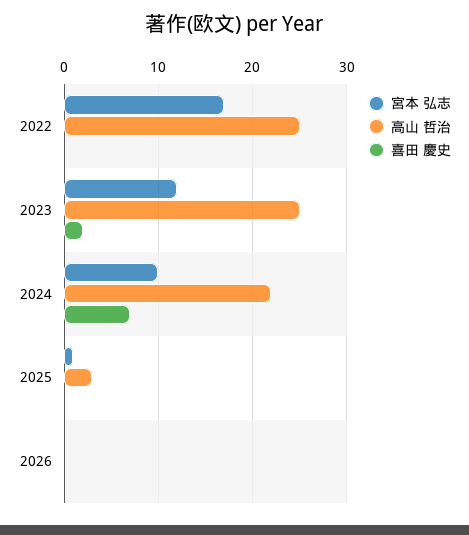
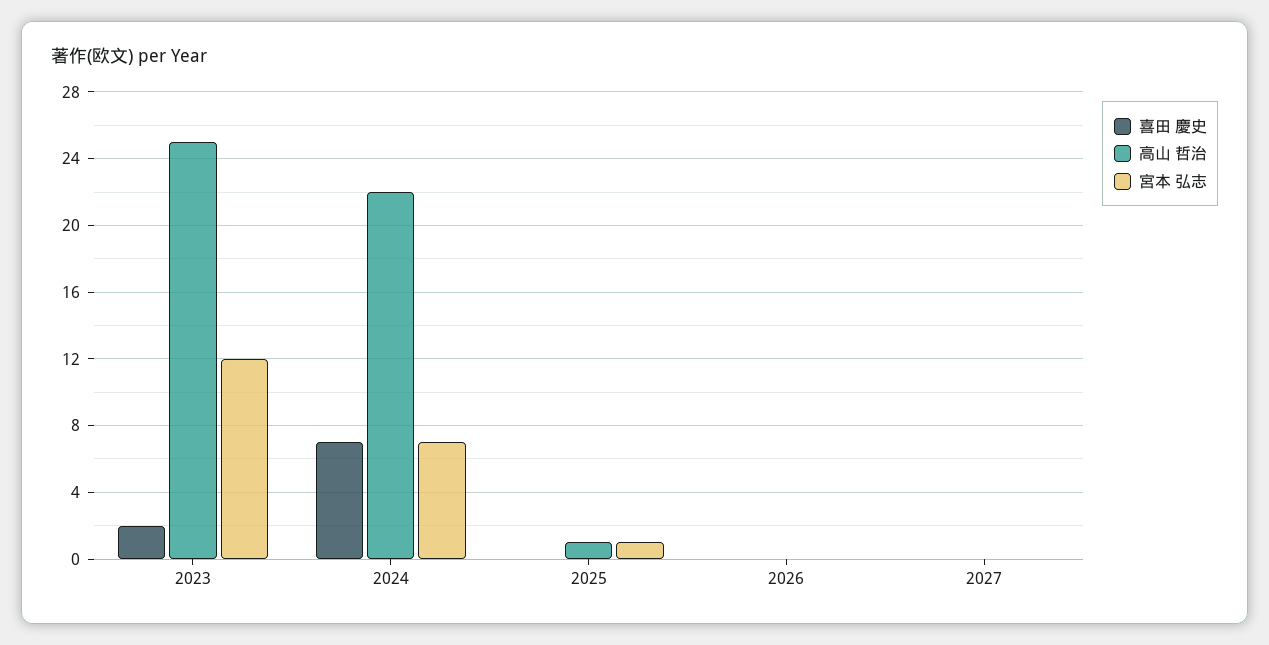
宮本 弘志, 2022: 17 -> none
高山 哲治, 2022: 25 -> none
喜田 慶史, 2022: 0 -> none
宮本 弘志, 2024: 10 -> 7
高山 哲治, 2025: 3 -> 1
喜田 慶史, 2027: none -> 0
高山 哲治, 2027: none -> 0
宮本 弘志, 2027: none -> 0

